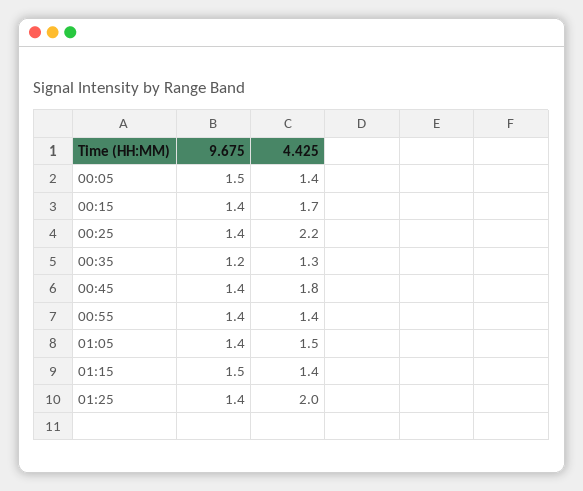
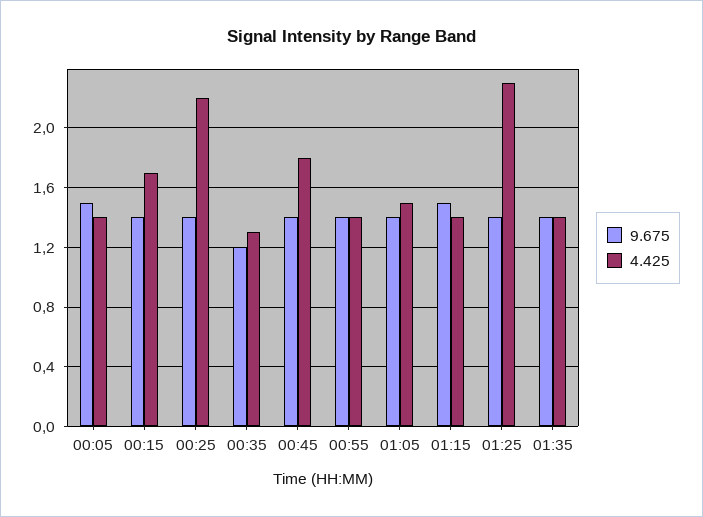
4.425, 01:25: 2 -> 2.3
9.675, 01:35: none -> 1.4
4.425, 01:35: none -> 1.4

